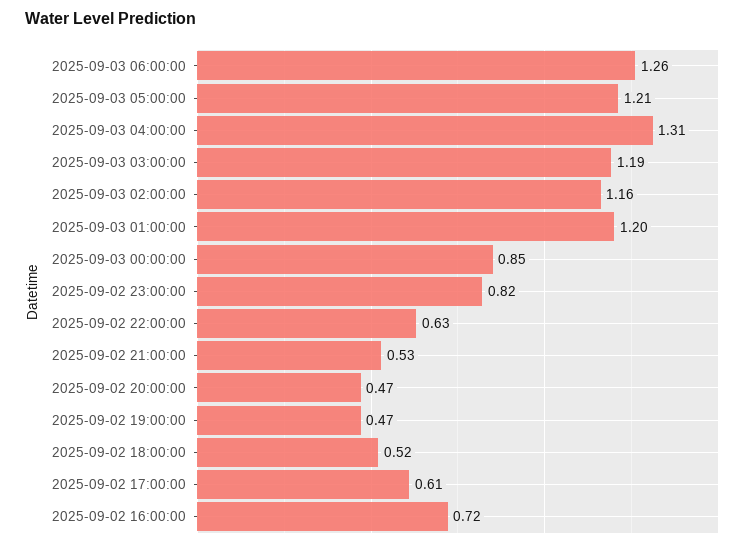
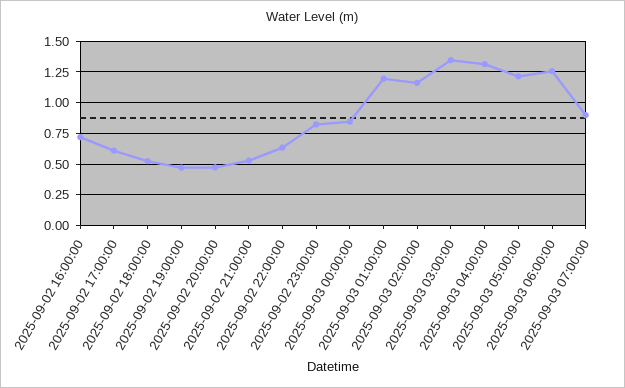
2025-09-03 03:00:00: 1.19 -> 1.35
2025-09-03 07:00:00: none -> 0.9

